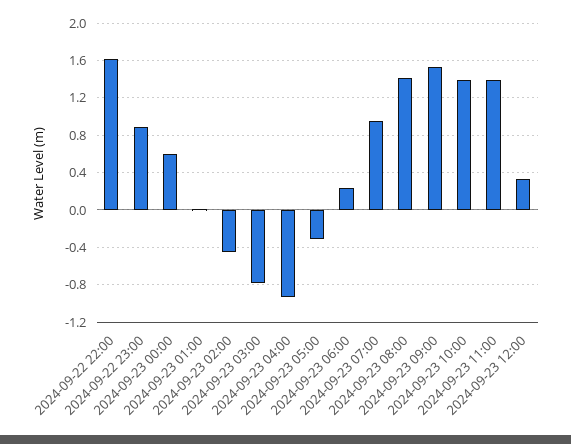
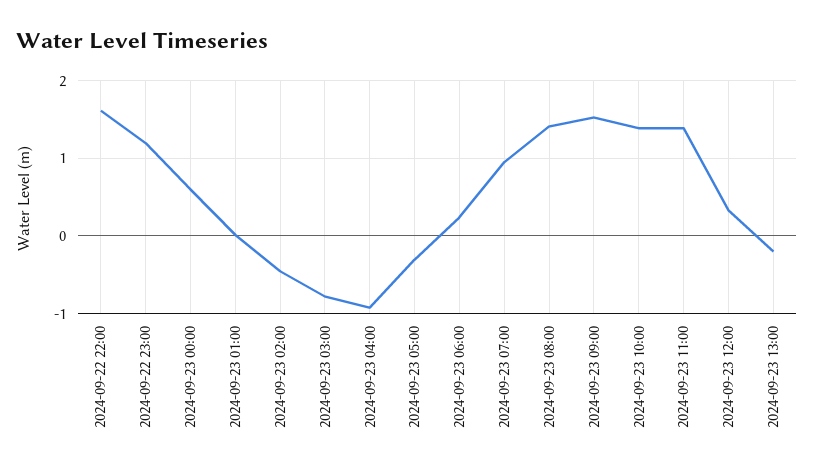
2024-09-22 23:00: 0.9 -> 1.2
2024-09-23 13:00: none -> -0.2

